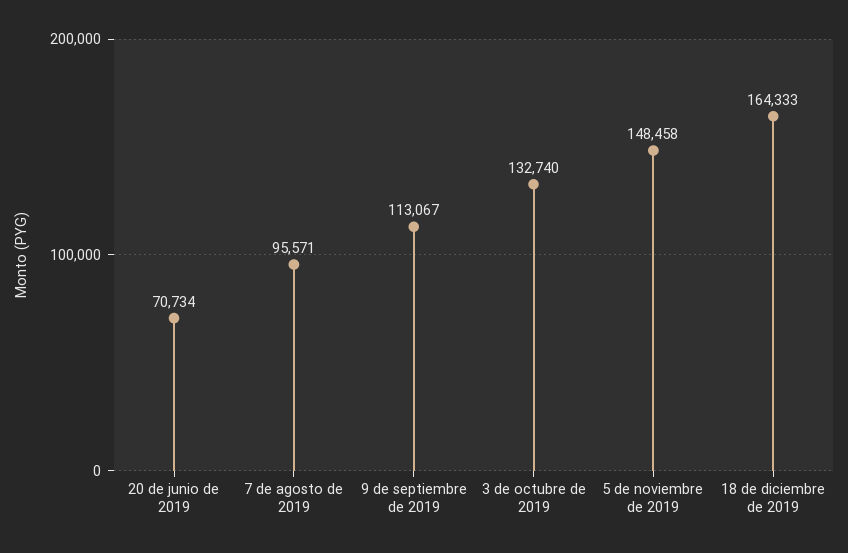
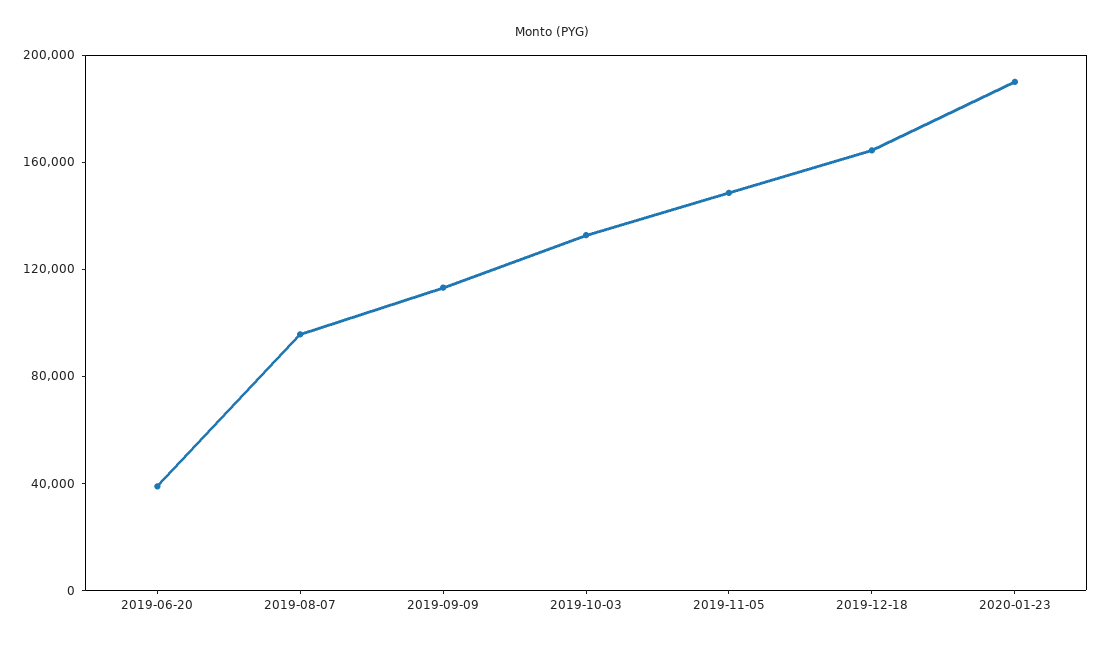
20 de junio de 2019: 70734 -> 40000
2020-01-23: none -> 190000

